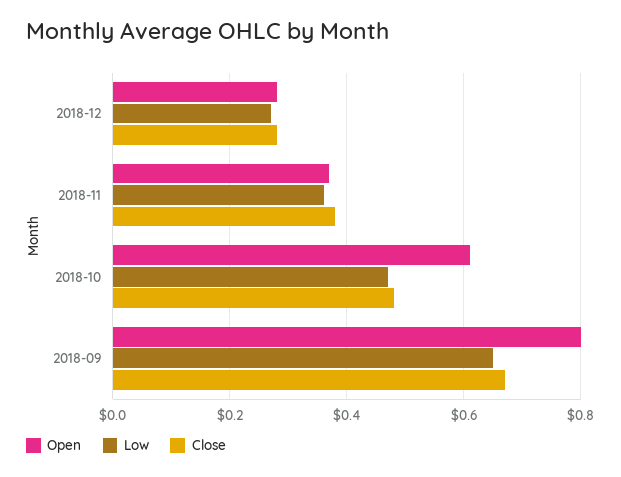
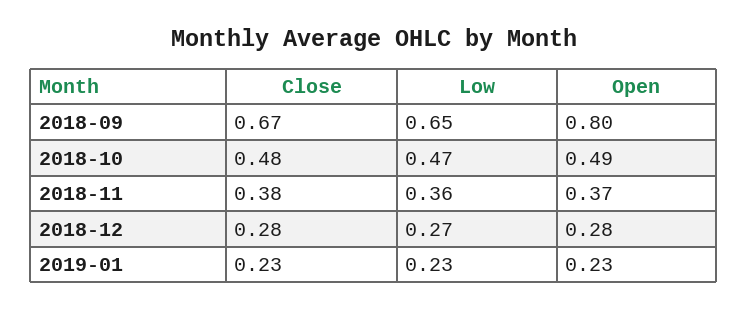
Open, 2018-10: 0.6 -> 0.49
Close, 2019-01: none -> 0.23
Low, 2019-01: none -> 0.23
Open, 2019-01: none -> 0.23

